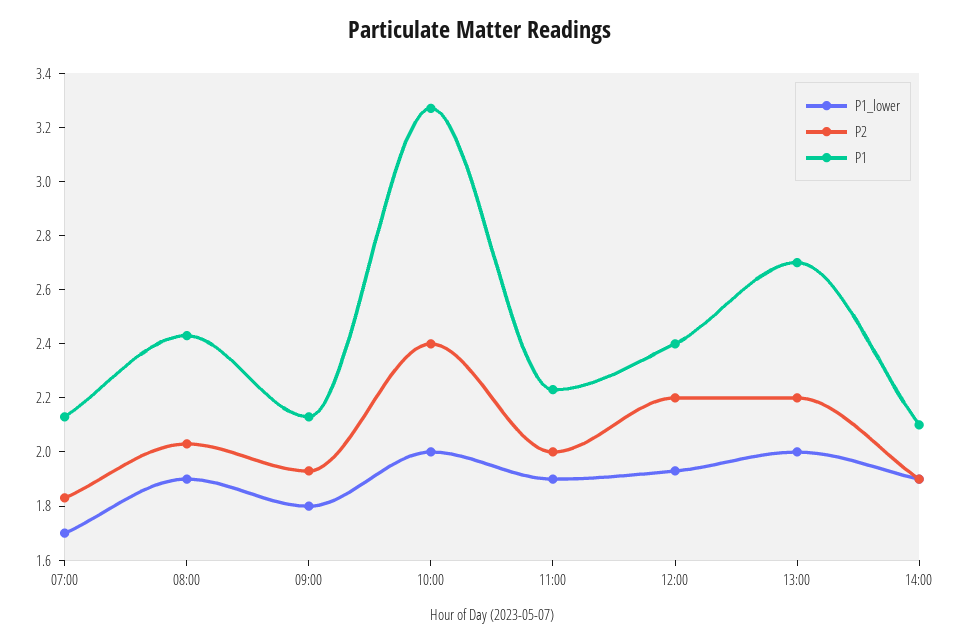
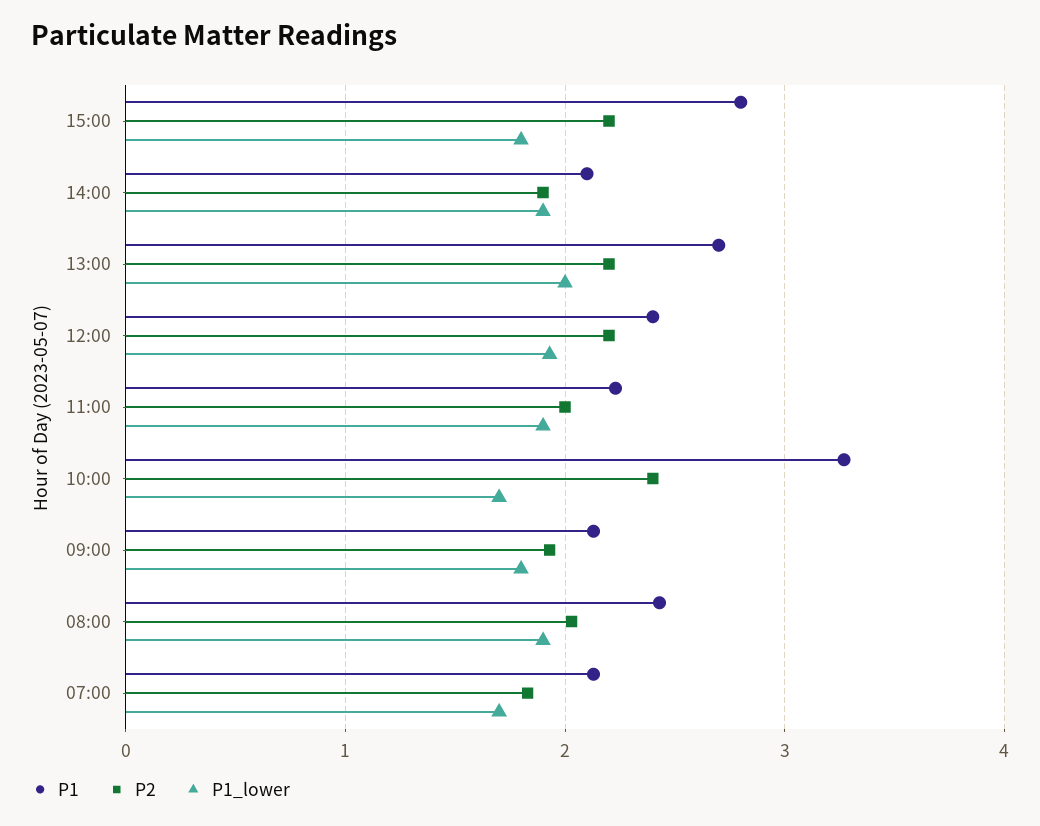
P1_lower, 10:00: 2 -> 1.7
P1, 15:00: none -> 2.8
P2, 15:00: none -> 2.2
P1_lower, 15:00: none -> 1.8

